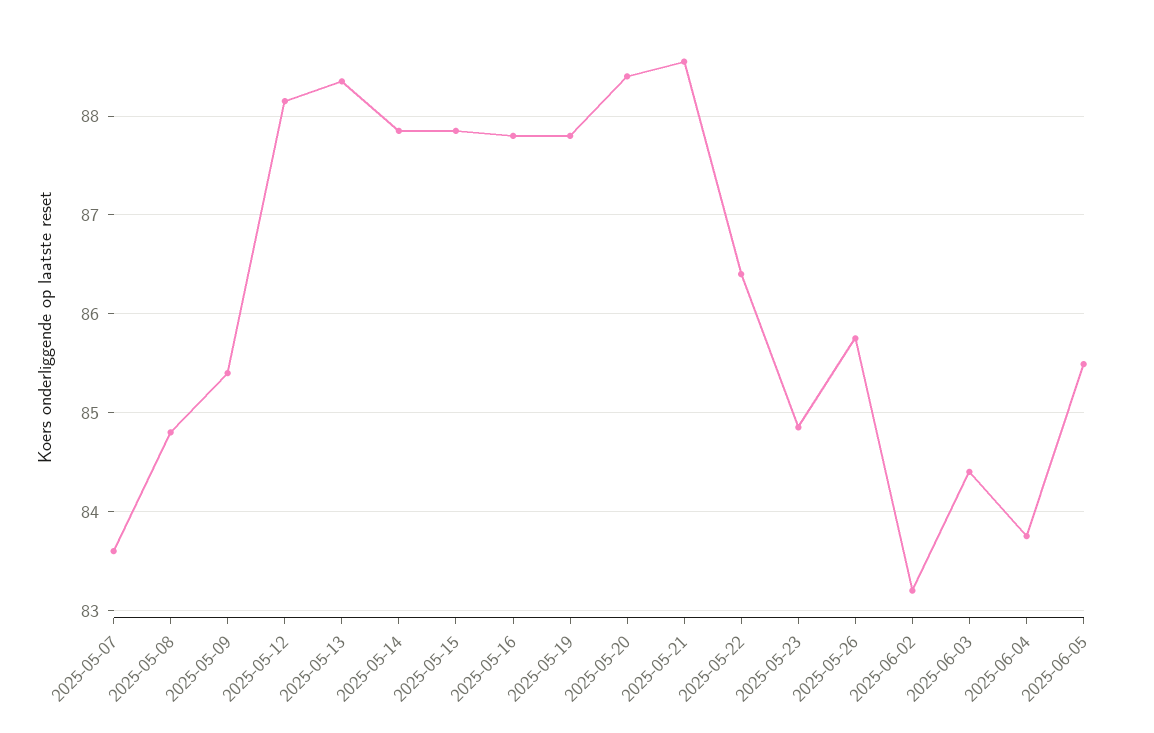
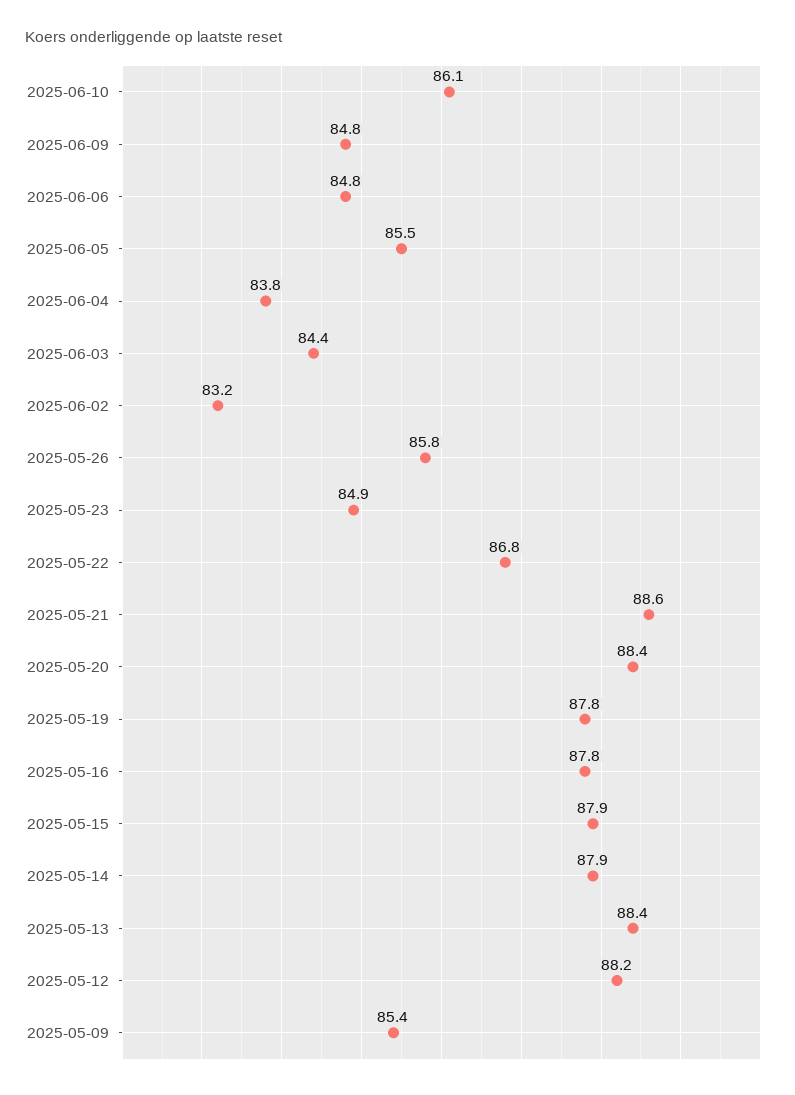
2025-05-07: 83.6 -> none
2025-05-08: 84.8 -> none
2025-05-22: 86.4 -> 86.8
2025-06-10: none -> 86.1
2025-06-09: none -> 84.8
2025-06-06: none -> 84.8

